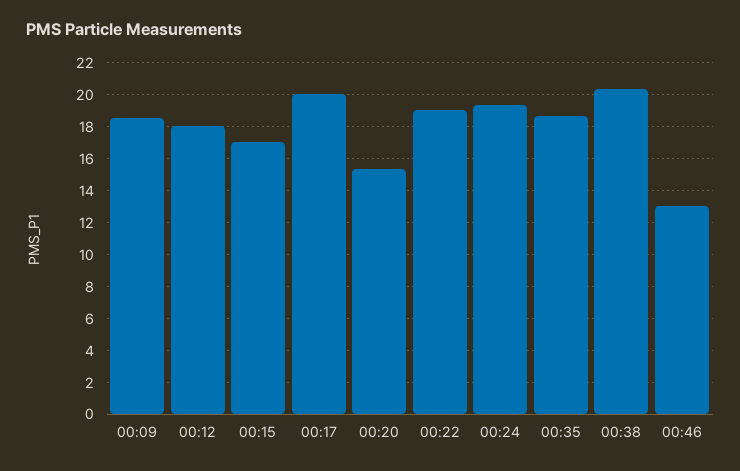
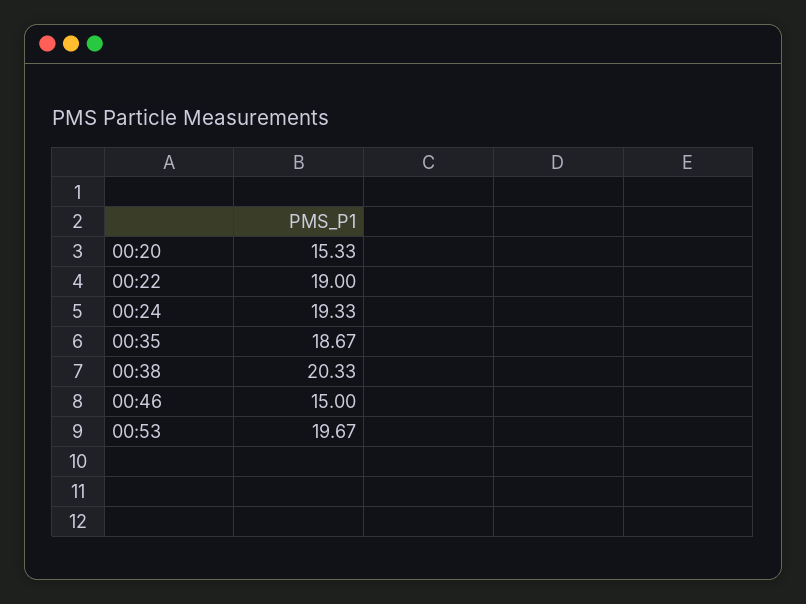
00:09: 18.5 -> none
00:12: 18 -> none
00:15: 17 -> none
00:17: 20 -> none
00:46: 13 -> 15
00:53: none -> 19.67

